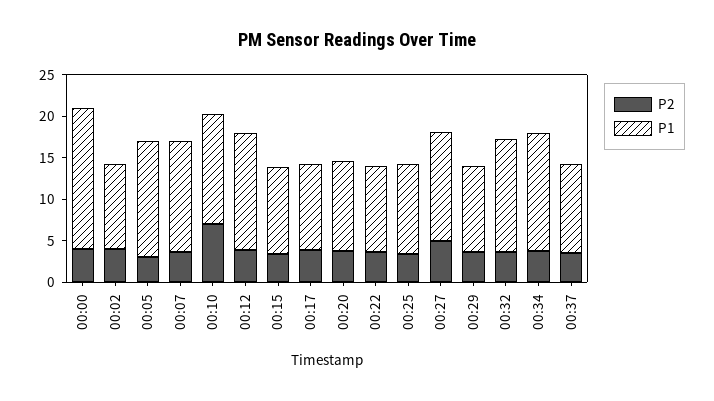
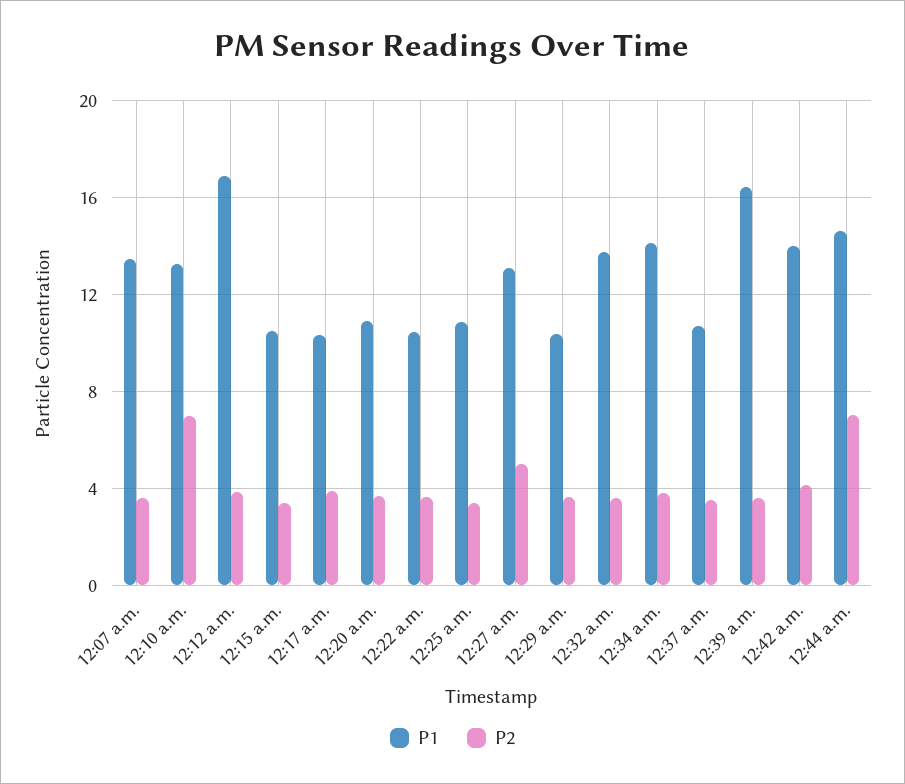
P2, 00:00: 4 -> none
P1, 00:00: 17 -> none
P2, 00:02: 4 -> none
P1, 00:02: 10 -> none
P2, 00:05: 3 -> none
P1, 00:05: 14 -> none
P1, 00:12: 14 -> 17
P1, 12:39 a.m.: none -> 16.5
P2, 12:39 a.m.: none -> 3.5
P1, 12:42 a.m.: none -> 14
P2, 12:42 a.m.: none -> 4
P1, 12:44 a.m.: none -> 14.5
P2, 12:44 a.m.: none -> 7

